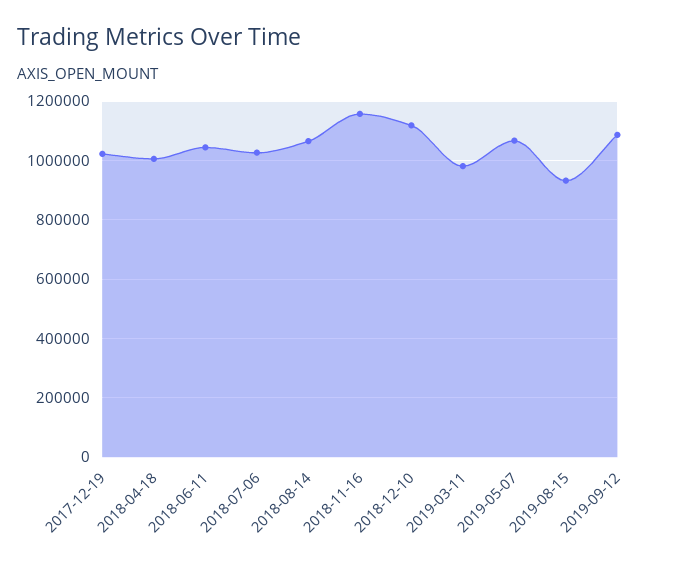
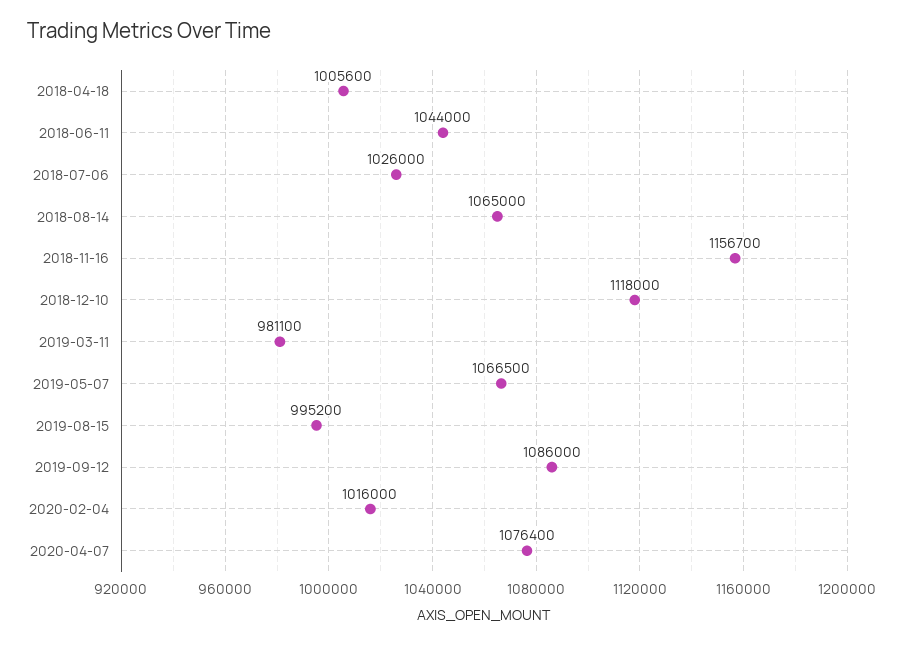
2017-12-19: 1025000 -> none
2019-08-15: 925000 -> 995200
2020-02-04: none -> 1016000
2020-04-07: none -> 1076400

